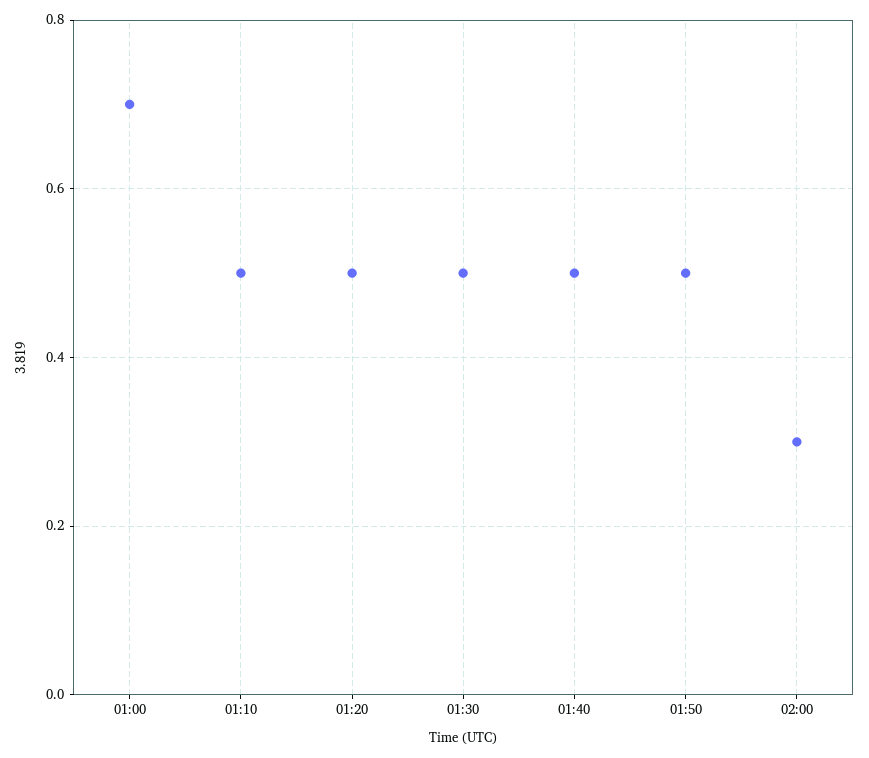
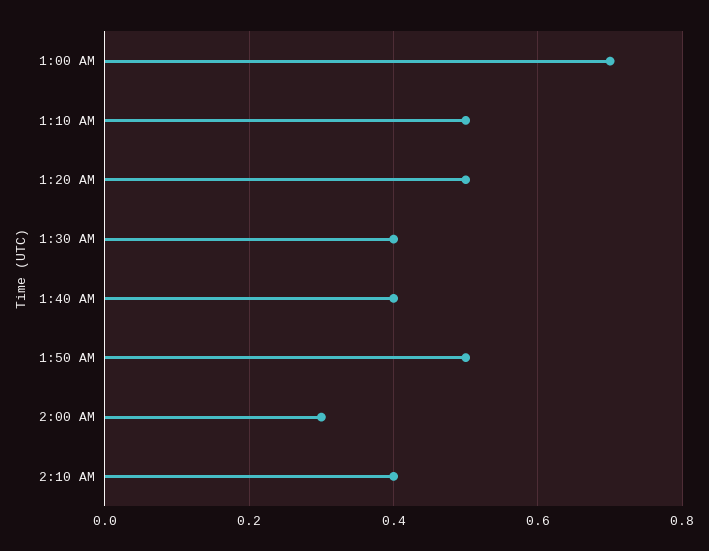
01:30: 0.5 -> 0.4
01:40: 0.5 -> 0.4
2:10 AM: none -> 0.4

